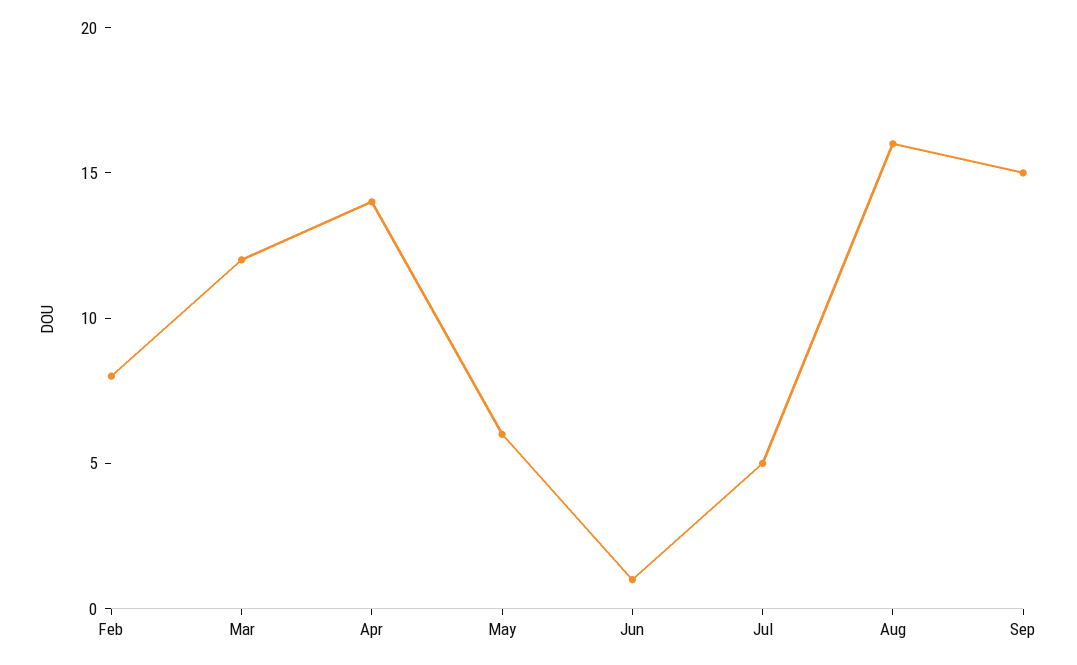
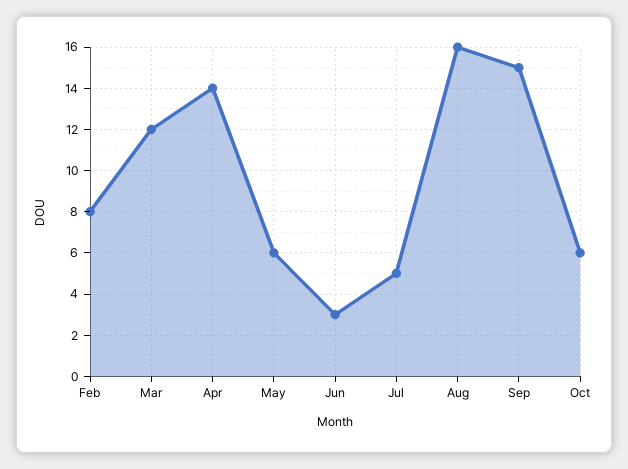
Jun: 1 -> 3
Oct: none -> 6

